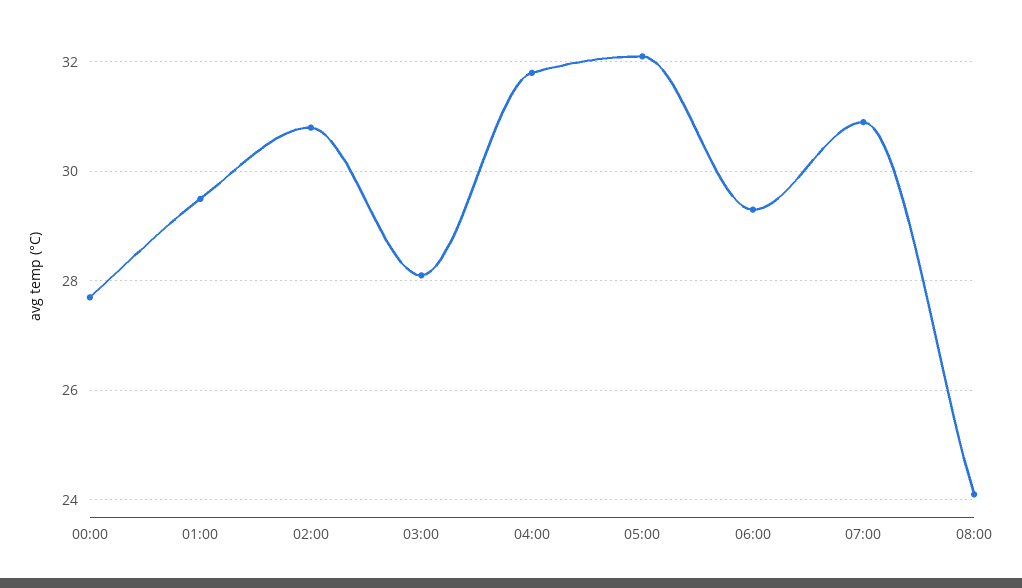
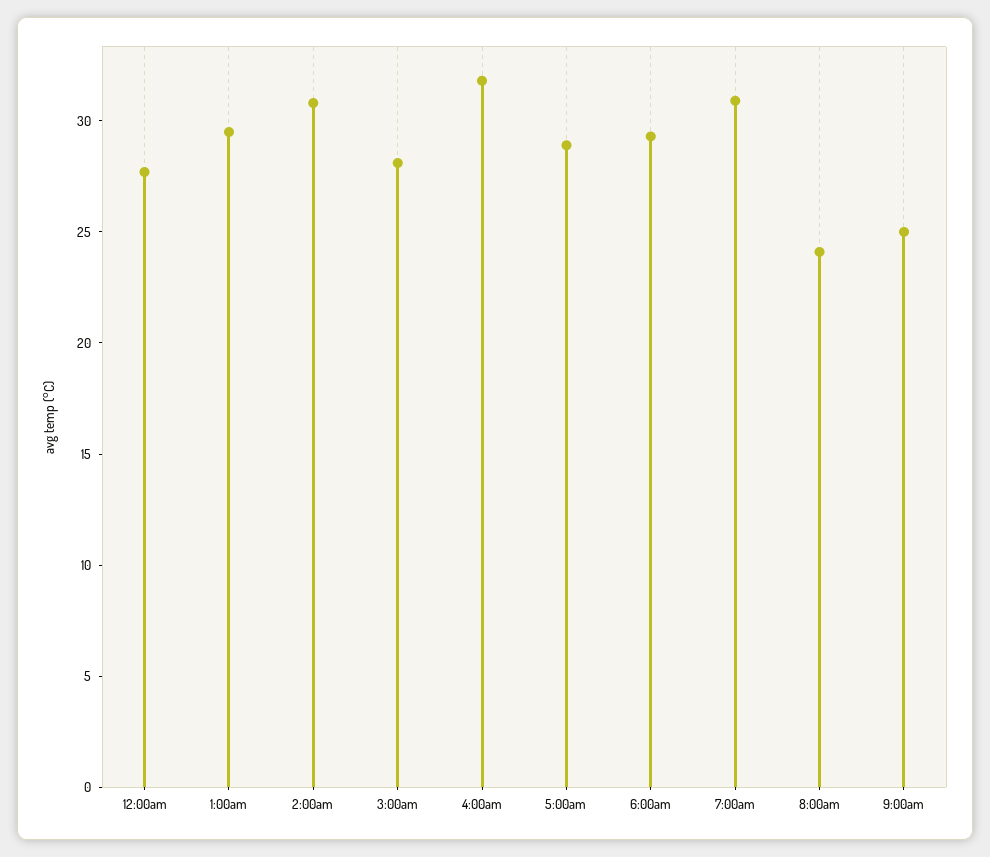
05:00: 32 -> 29
9:00am: none -> 25

